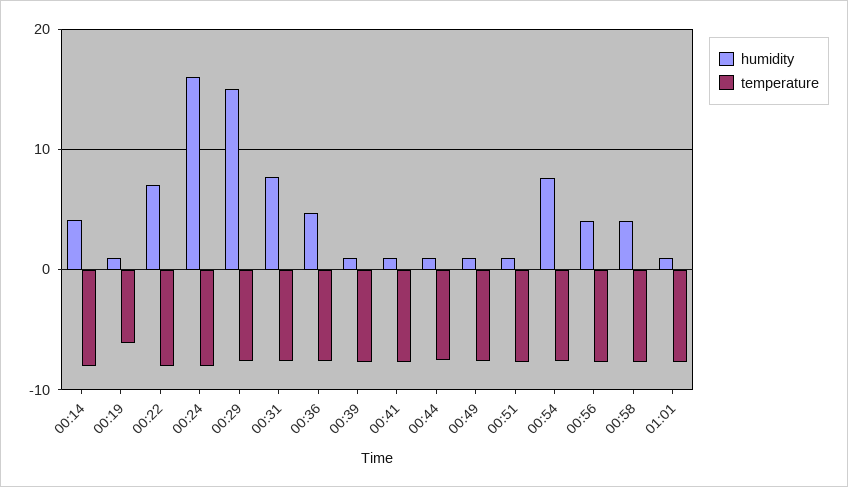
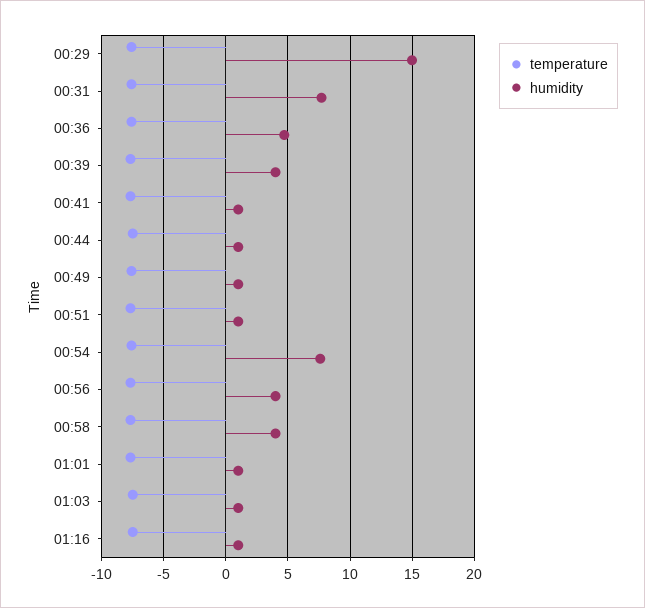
humidity, 00:14: 4 -> none
temperature, 00:14: -8 -> none
humidity, 00:19: 1 -> none
temperature, 00:19: -6 -> none
humidity, 00:22: 7 -> none
temperature, 00:22: -8 -> none
humidity, 00:24: 16 -> none
temperature, 00:24: -8 -> none
humidity, 00:39: 1 -> 4
temperature, 01:03: none -> -7.5
humidity, 01:03: none -> 1
temperature, 01:16: none -> -7.5
humidity, 01:16: none -> 1

